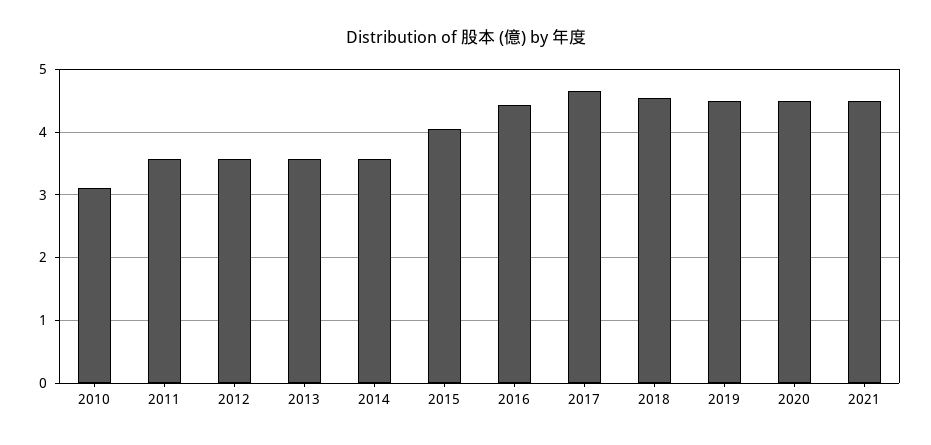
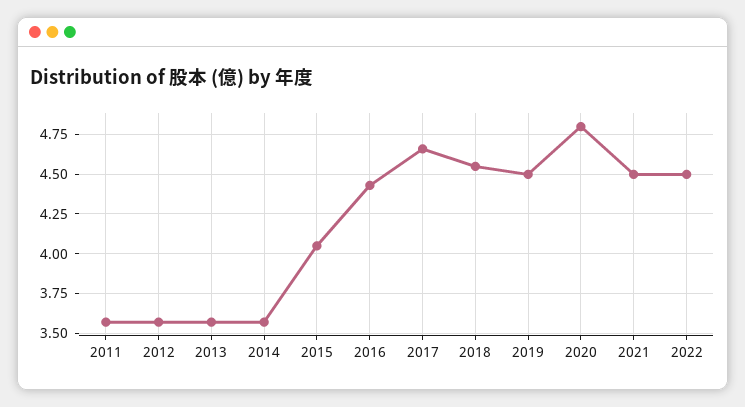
2010: 3.1 -> none
2020: 4.5 -> 4.8
2022: none -> 4.5

